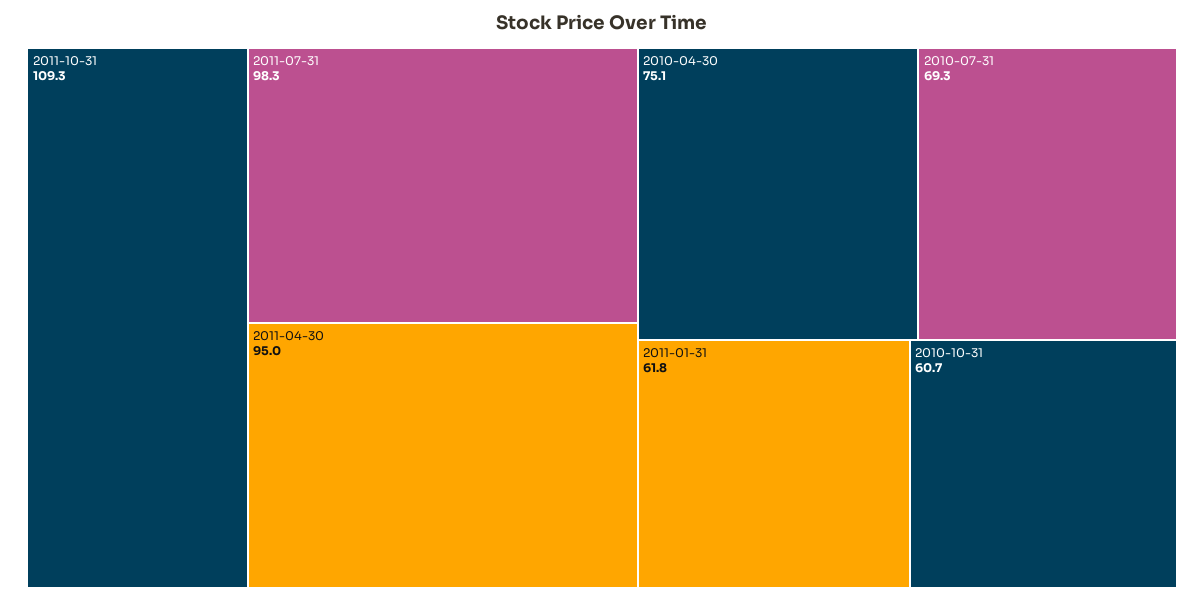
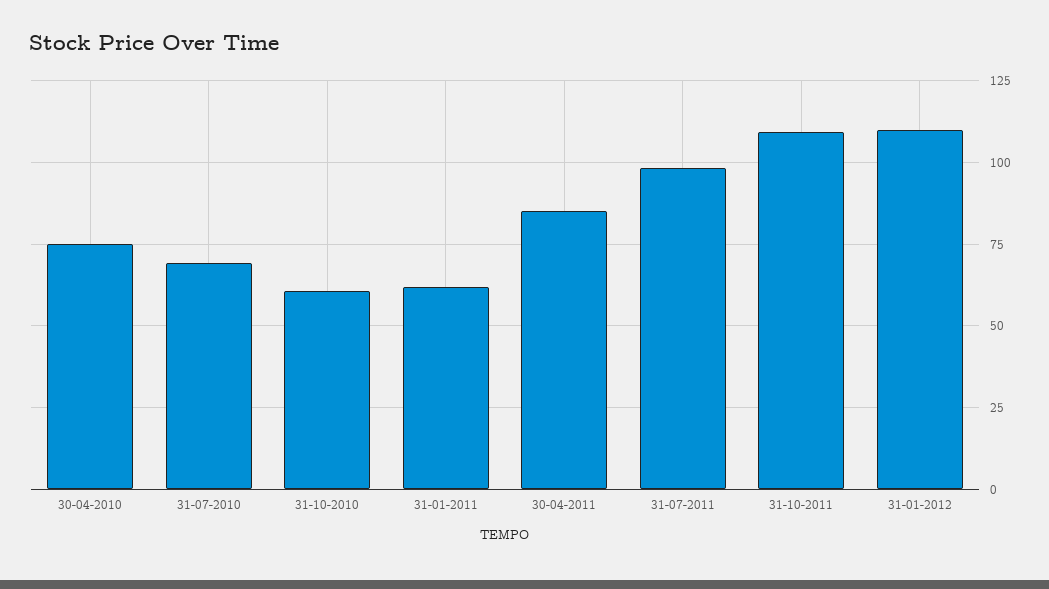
2011-04-30: 95 -> 85
31-01-2012: none -> 110

